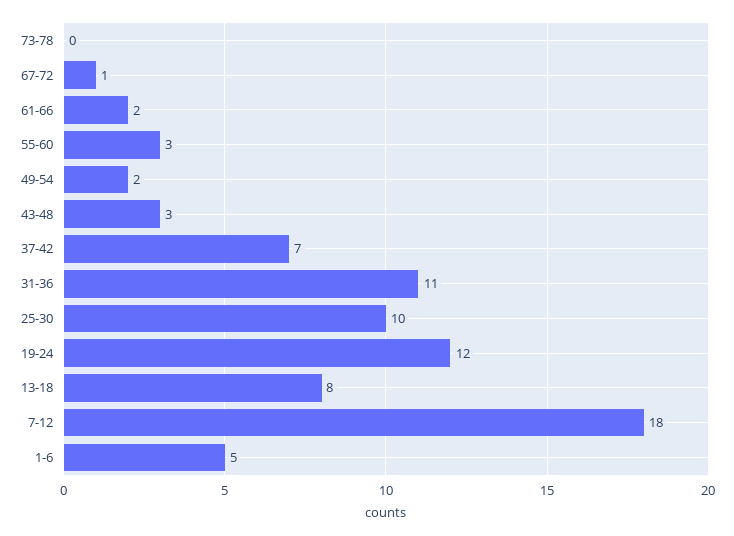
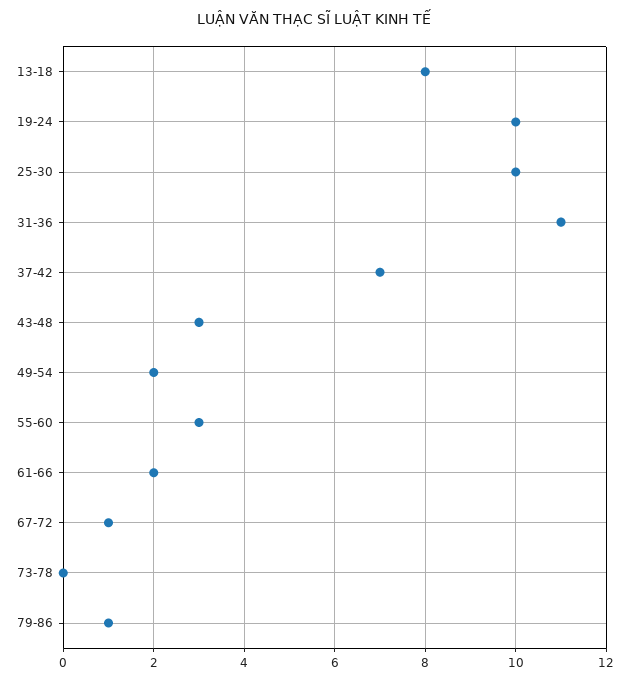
19-24: 12 -> 10
7-12: 18 -> none
1-6: 5 -> none
79-86: none -> 1

